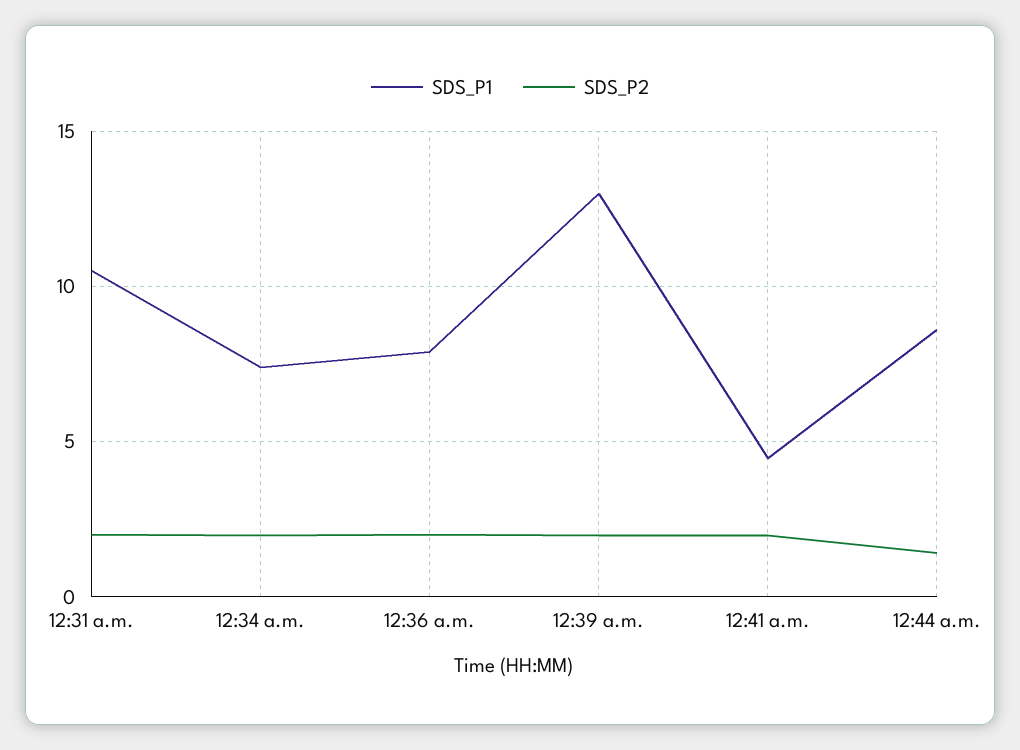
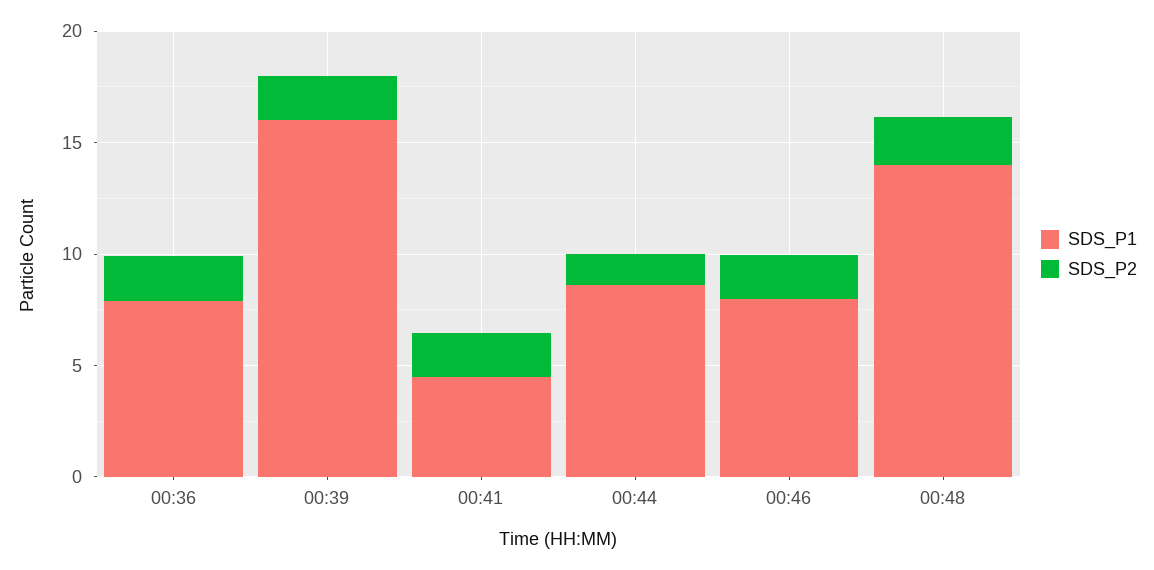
SDS_P1, 12:31 a.m.: 10.5 -> none
SDS_P2, 12:31 a.m.: 2 -> none
SDS_P1, 12:34 a.m.: 7.5 -> none
SDS_P2, 12:34 a.m.: 2 -> none
SDS_P1, 12:39 a.m.: 13 -> 16
SDS_P1, 00:46: none -> 8
SDS_P2, 00:46: none -> 2
SDS_P1, 00:48: none -> 14
SDS_P2, 00:48: none -> 2

